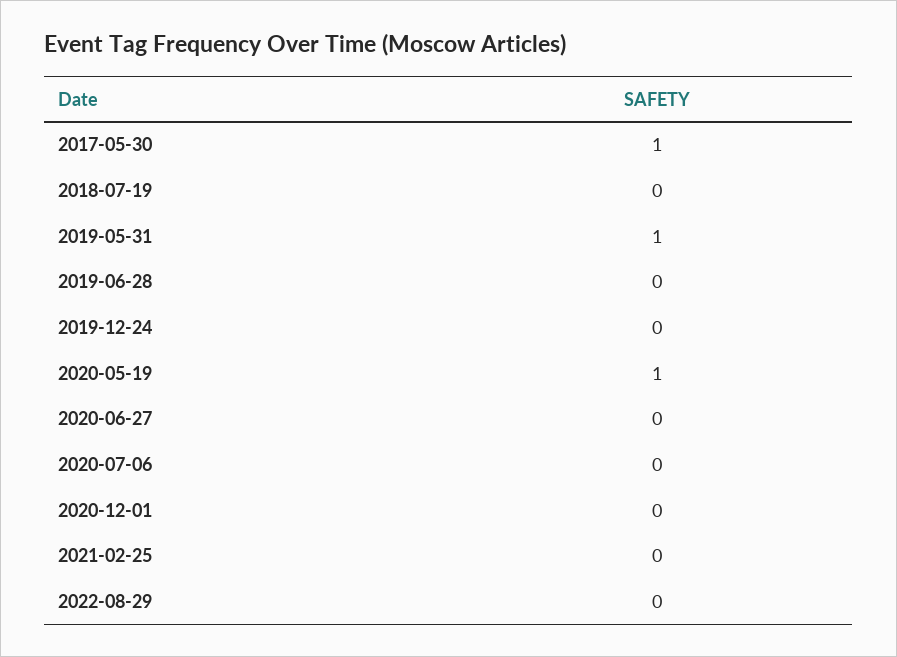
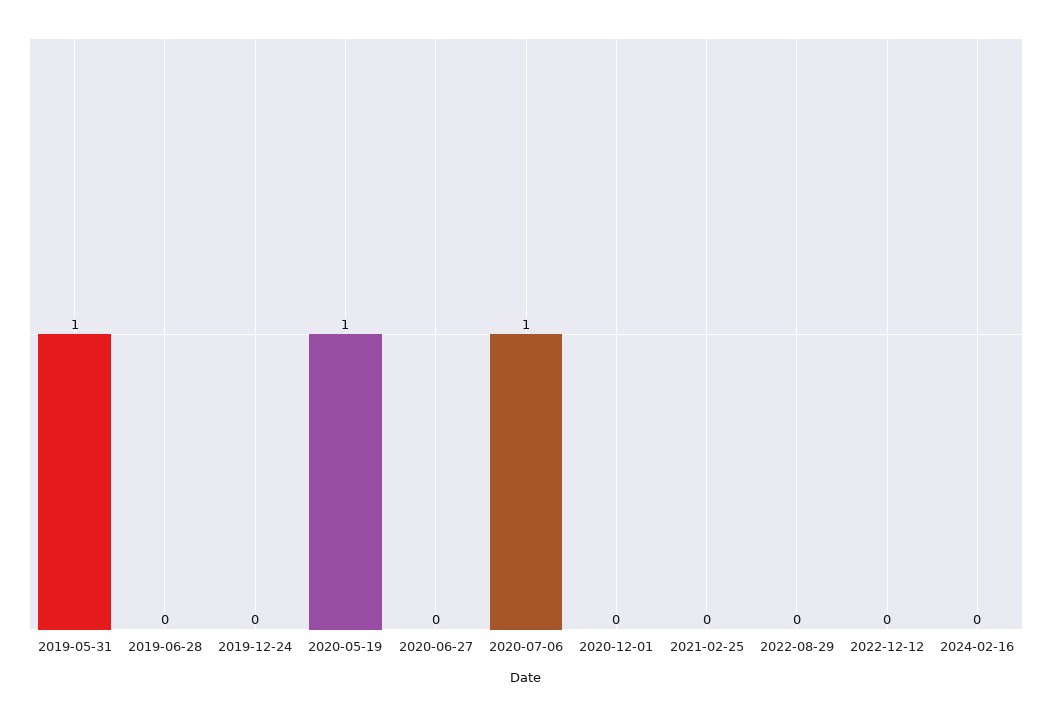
2017-05-30: 1 -> none
2018-07-19: 0 -> none
2020-07-06: 0 -> 1
2022-12-12: none -> 0
2024-02-16: none -> 0

